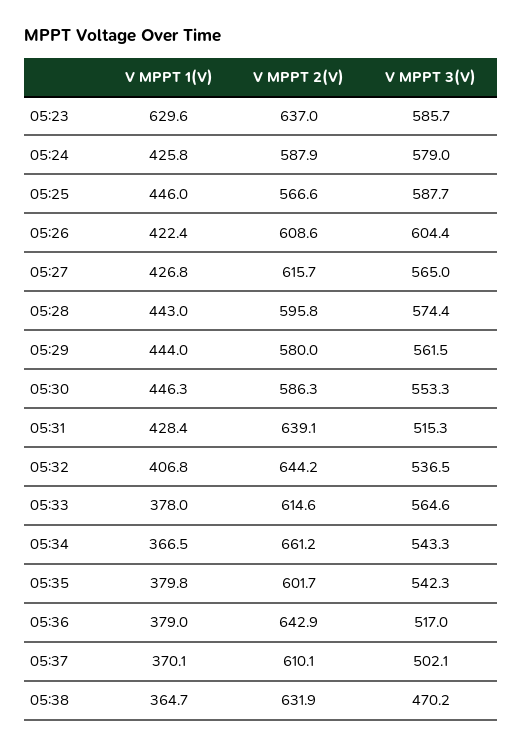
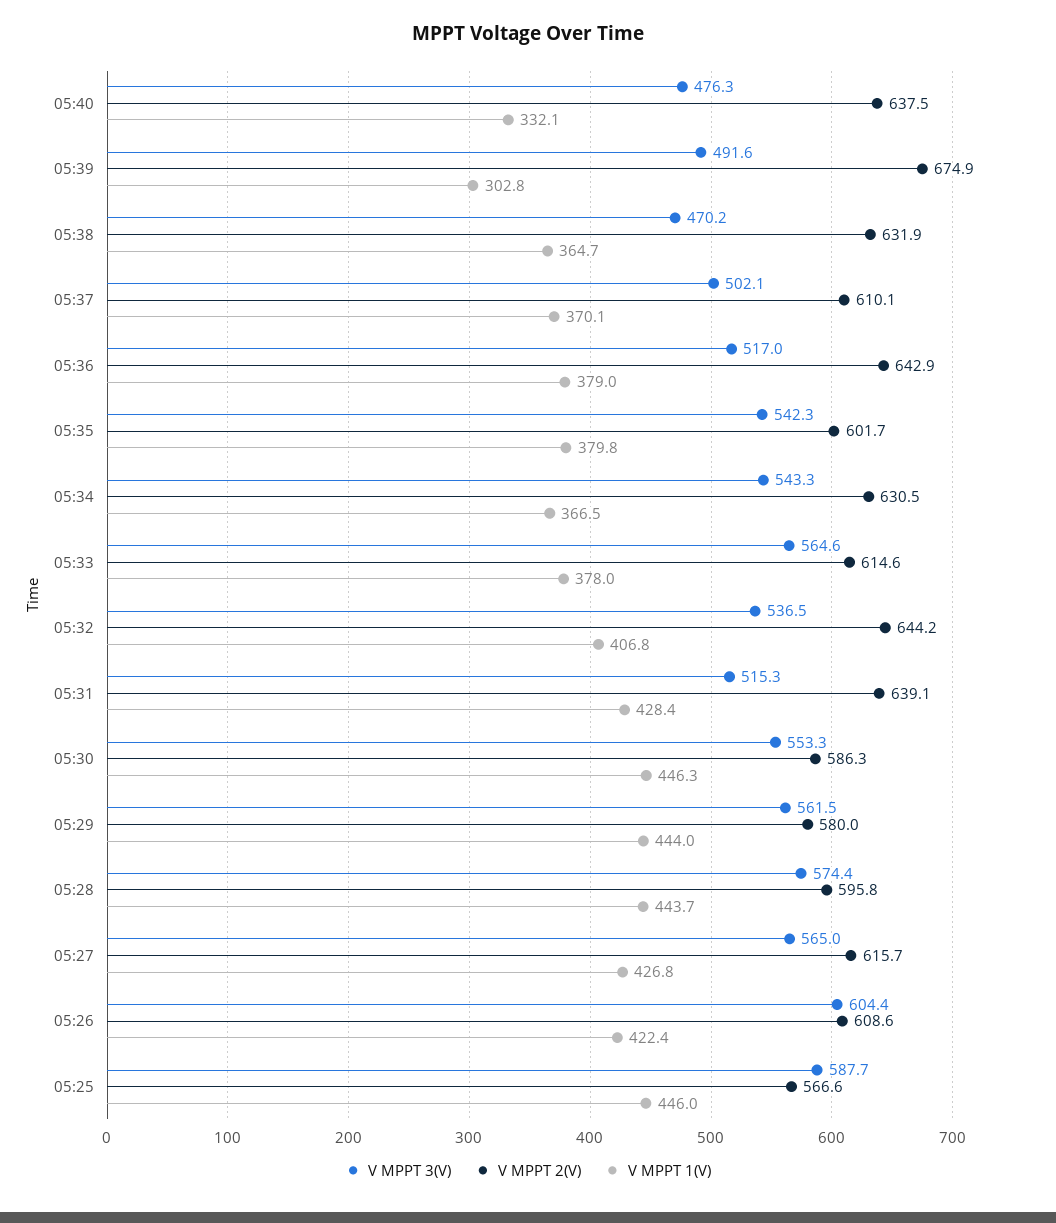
V MPPT 1(V), 05:23: 629.6 -> none
V MPPT 2(V), 05:23: 637 -> none
V MPPT 3(V), 05:23: 585.7 -> none
V MPPT 1(V), 05:24: 425.8 -> none
V MPPT 2(V), 05:24: 587.9 -> none
V MPPT 3(V), 05:24: 579 -> none
V MPPT 1(V), 05:28: 443 -> 443.7
V MPPT 2(V), 05:34: 661.2 -> 630.5
V MPPT 3(V), 05:40: none -> 476.3
V MPPT 2(V), 05:40: none -> 637.5
V MPPT 1(V), 05:40: none -> 332.1
V MPPT 3(V), 05:39: none -> 491.6
V MPPT 2(V), 05:39: none -> 674.9
V MPPT 1(V), 05:39: none -> 302.8

